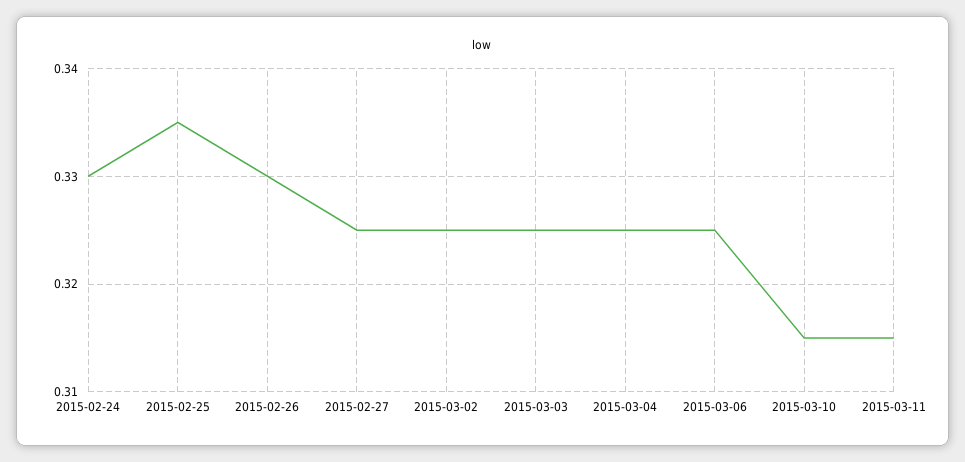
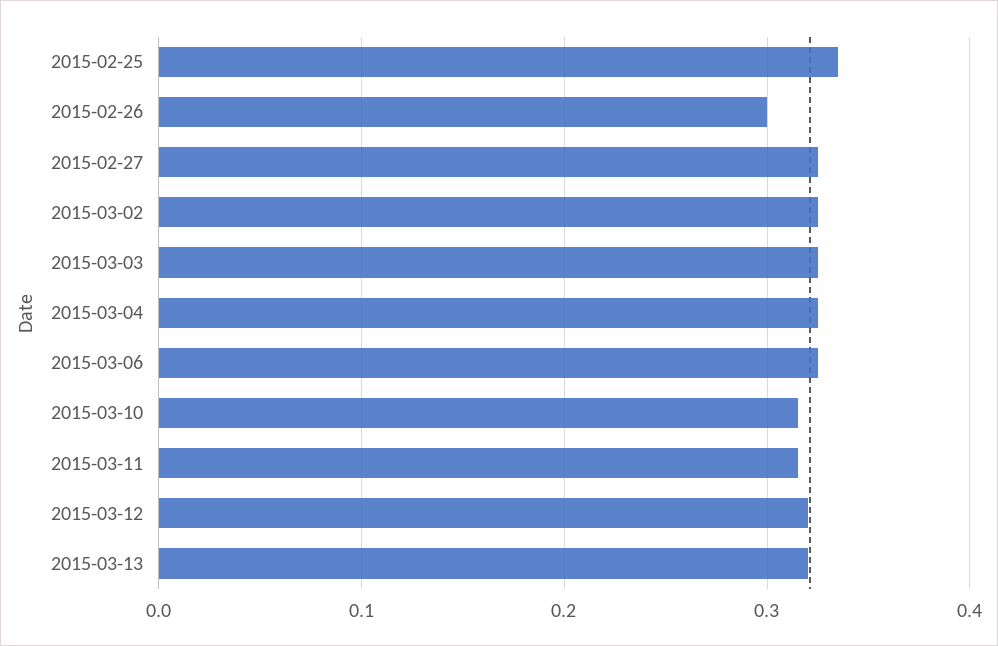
2015-02-24: 0.33 -> none
2015-02-26: 0.33 -> 0.3
2015-03-12: none -> 0.32
2015-03-13: none -> 0.32

